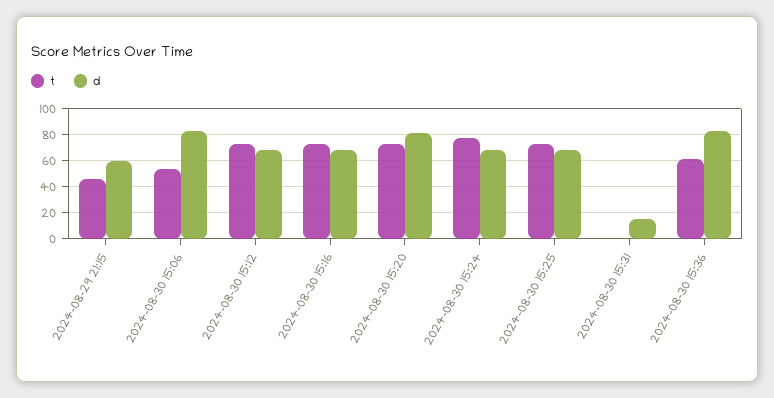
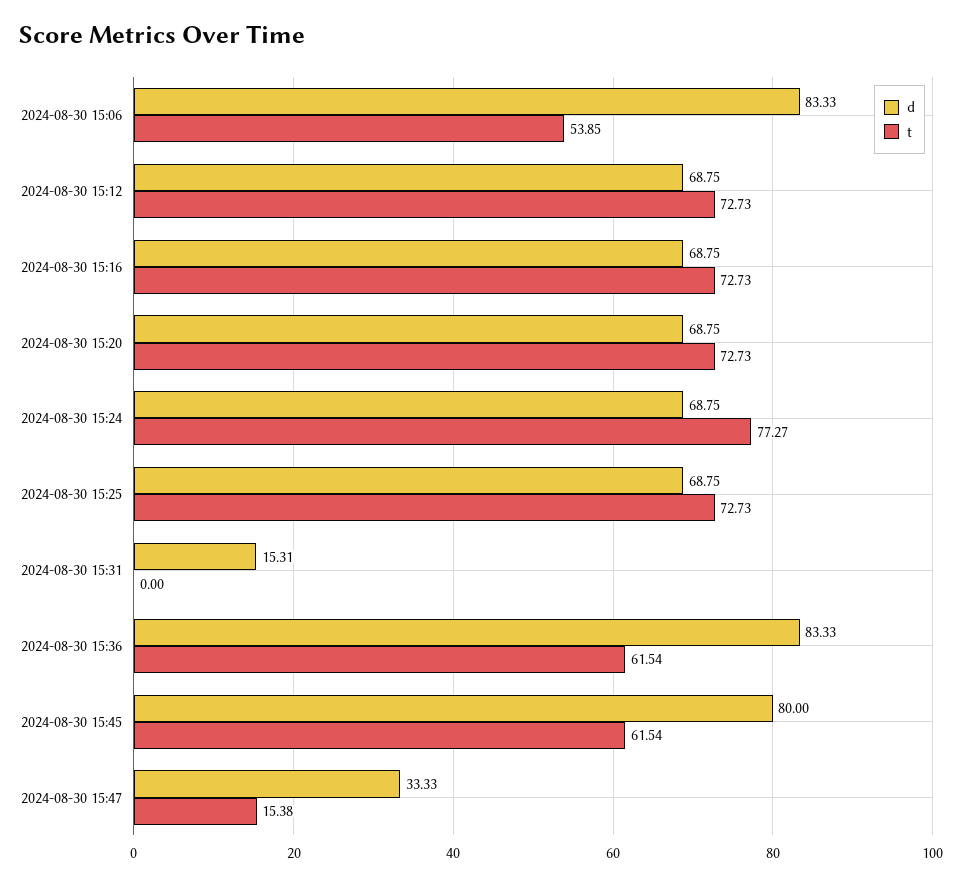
t, 2024-08-29 21:15: 45 -> none
d, 2024-08-29 21:15: 60 -> none
d, 2024-08-30 15:20: 80 -> 68.75
d, 2024-08-30 15:45: none -> 80
t, 2024-08-30 15:45: none -> 61.54
d, 2024-08-30 15:47: none -> 33.33
t, 2024-08-30 15:47: none -> 15.38

